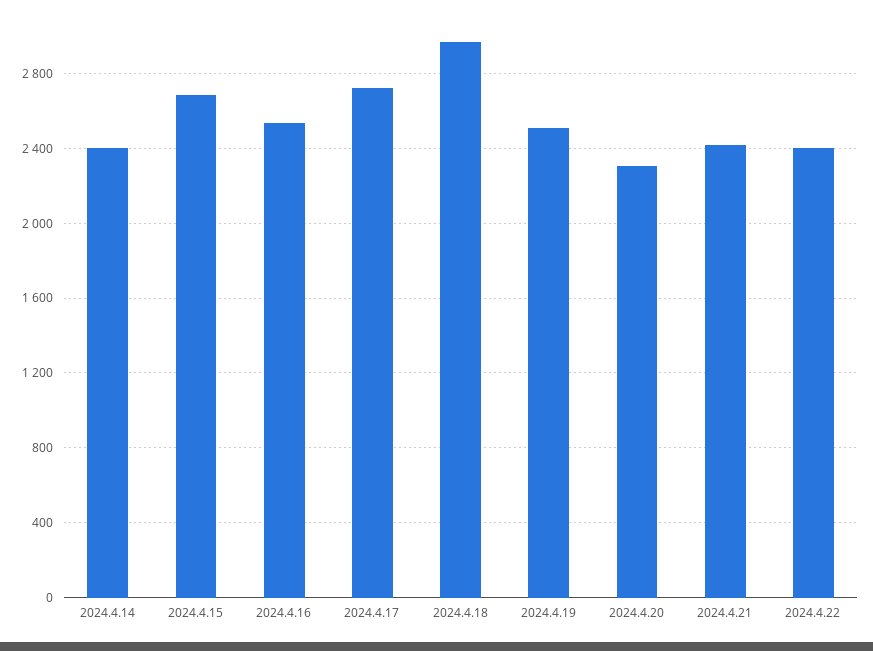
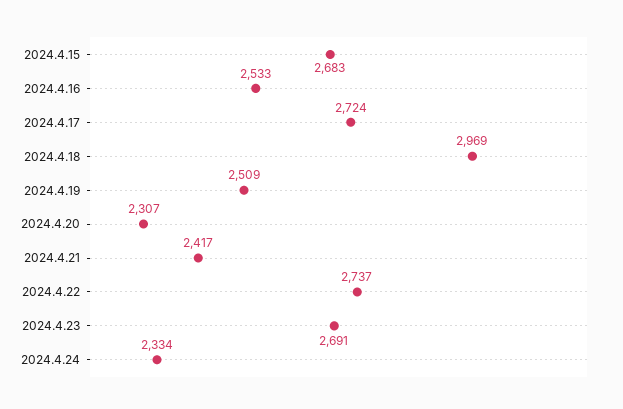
2024.4.14: 2400 -> none
2024.4.22: 2400 -> 2737
2024.4.23: none -> 2691
2024.4.24: none -> 2334

